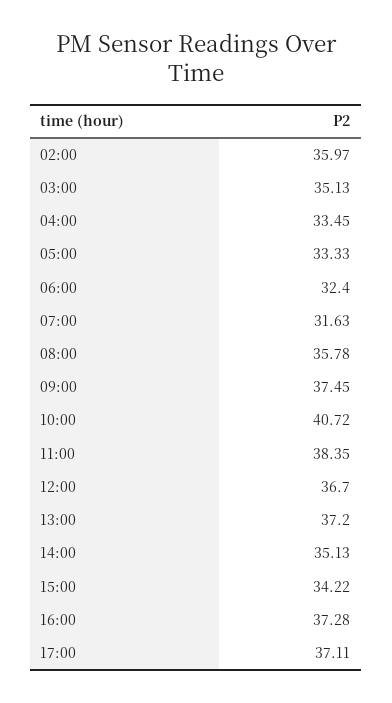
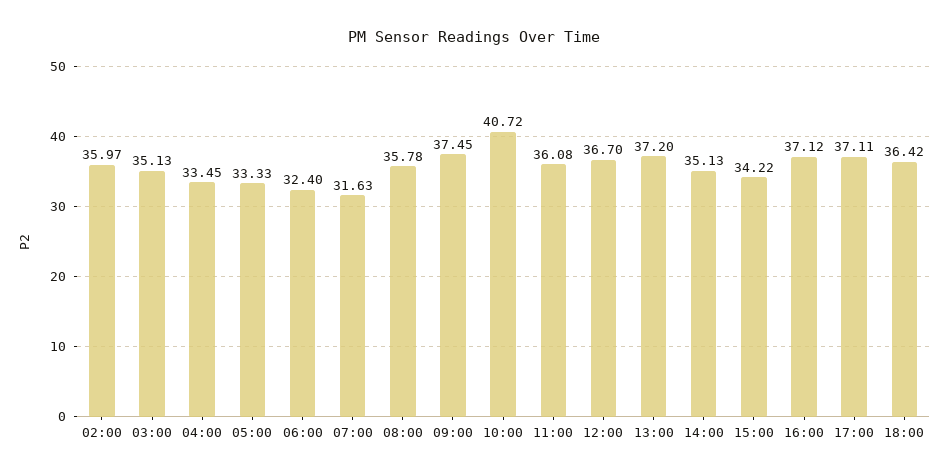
11:00: 38.35 -> 36.08
16:00: 37.28 -> 37.12
18:00: none -> 36.42

